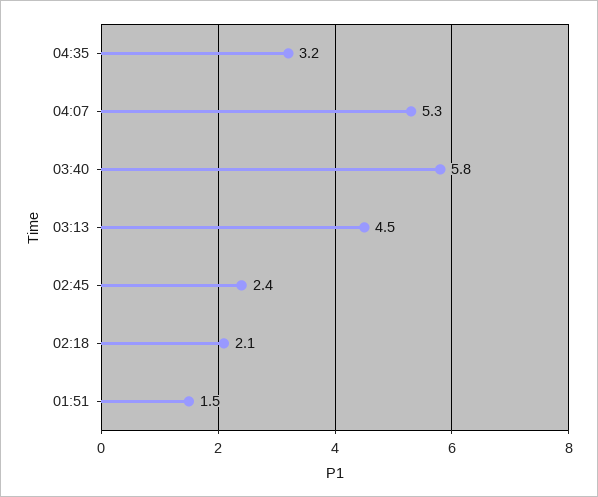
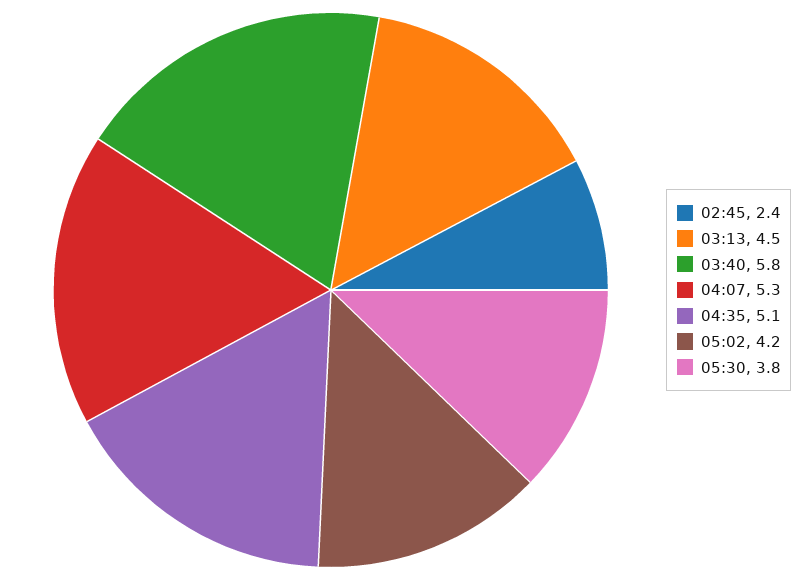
04:35: 3.2 -> 5.1
02:18: 2.1 -> none
01:51: 1.5 -> none
05:02: none -> 4.2
05:30: none -> 3.8

